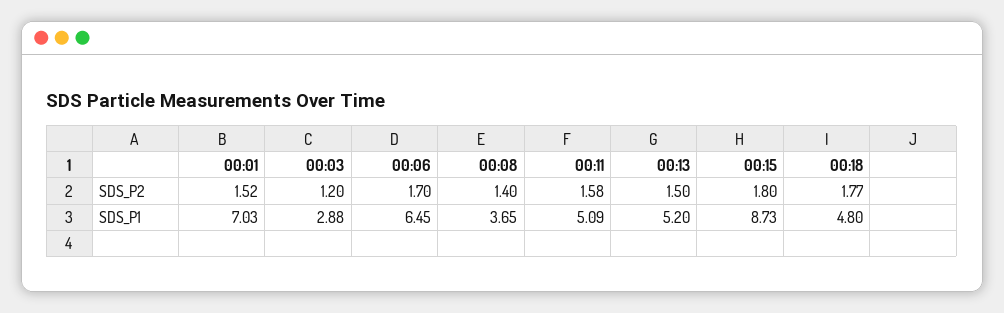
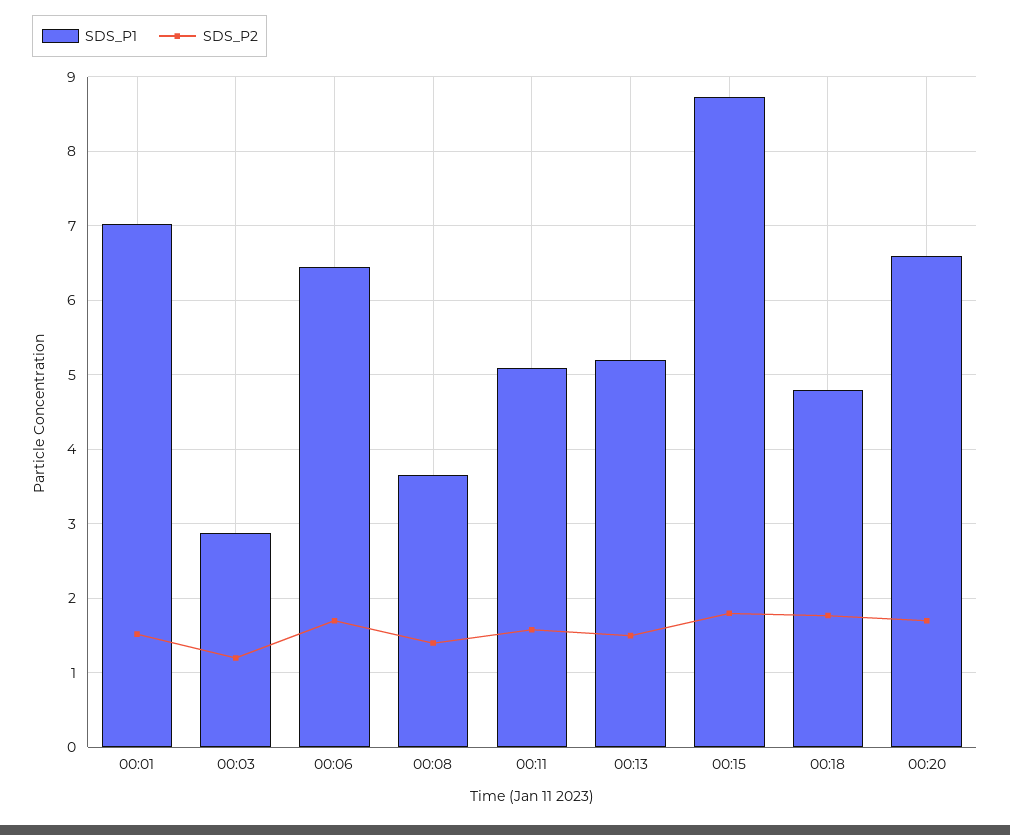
SDS_P1, 00:20: none -> 6.6
SDS_P2, 00:20: none -> 1.7

